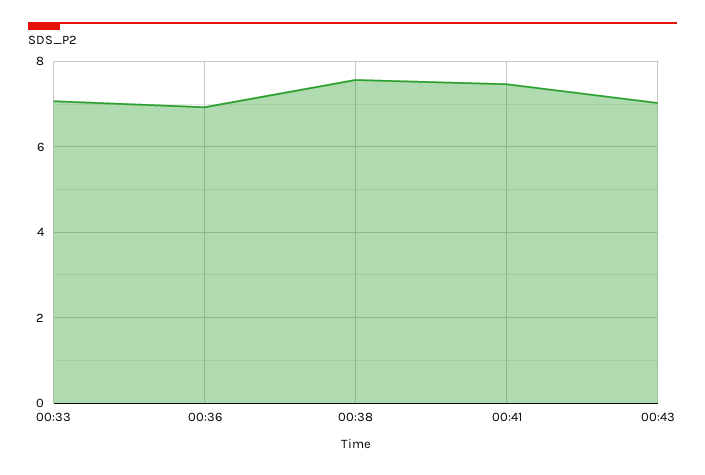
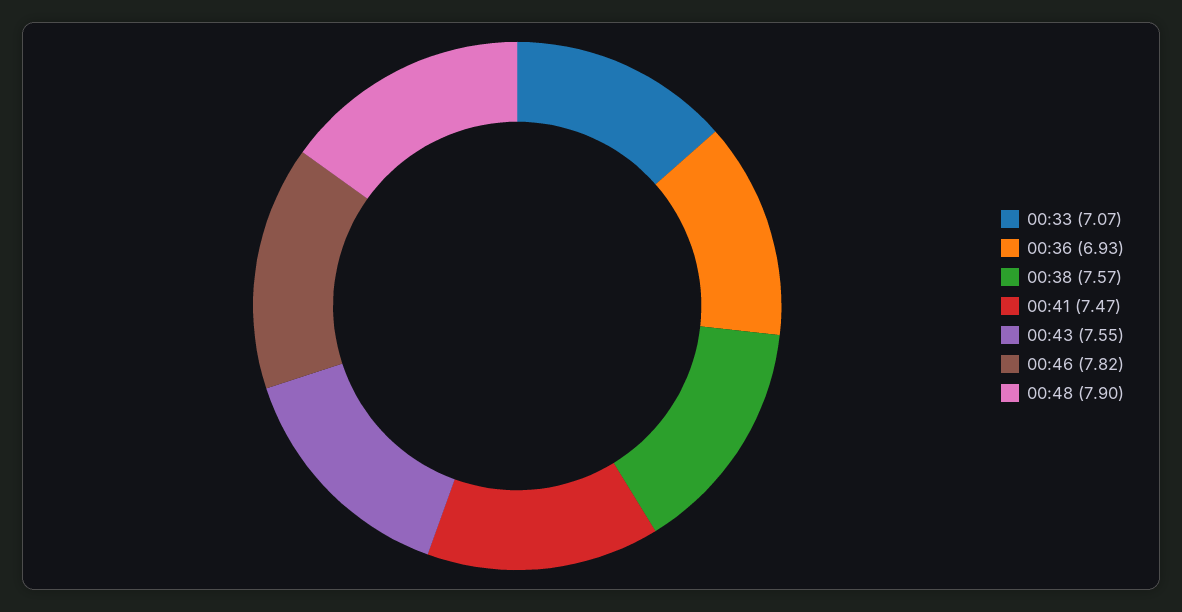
00:43: 7 -> 7.55
00:46: none -> 7.82
00:48: none -> 7.9

